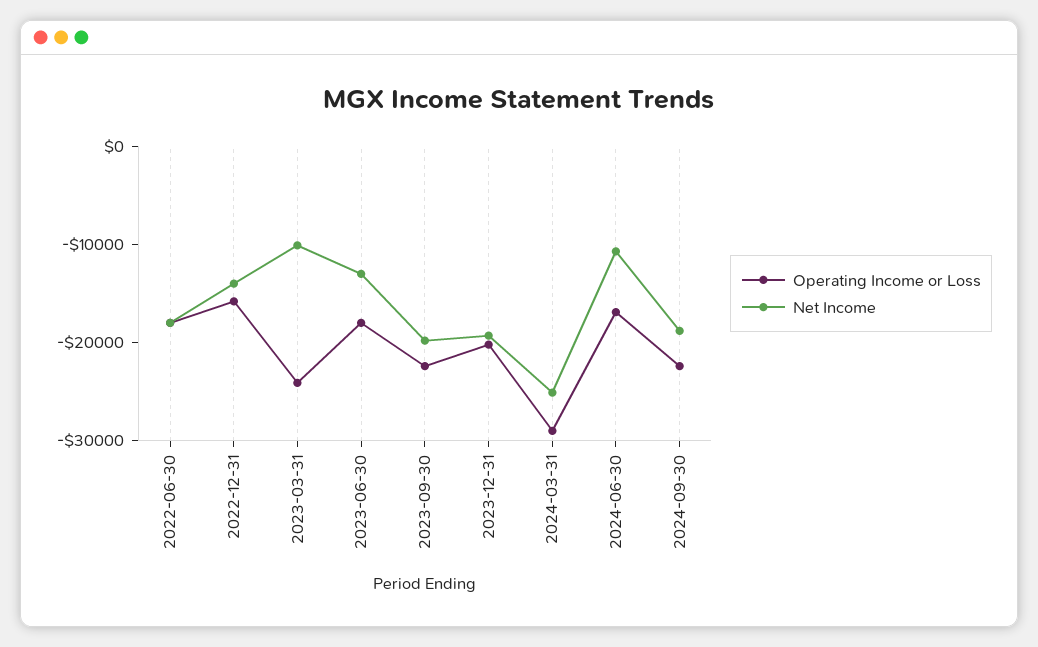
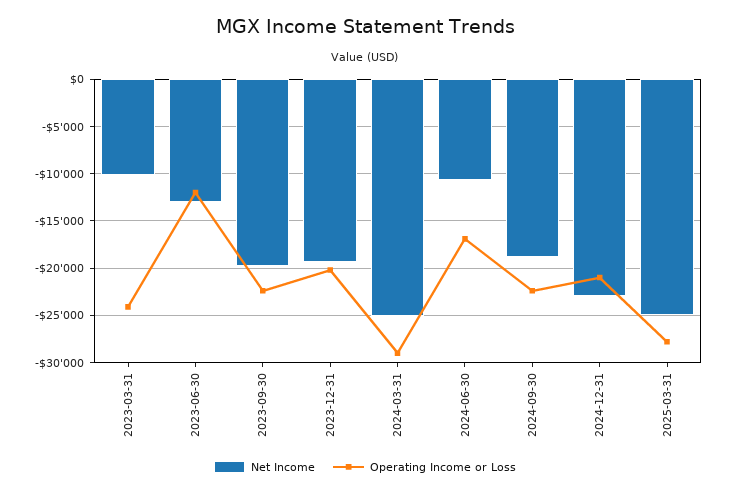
Operating Income or Loss, 2022-06-30: -18000 -> none
Net Income, 2022-06-30: -18000 -> none
Operating Income or Loss, 2022-12-31: -16000 -> none
Net Income, 2022-12-31: -14000 -> none
Operating Income or Loss, 2023-06-30: -18000 -> -12000
Net Income, 2024-12-31: none -> -23000
Operating Income or Loss, 2024-12-31: none -> -21000
Net Income, 2025-03-31: none -> -25000
Operating Income or Loss, 2025-03-31: none -> -28000

